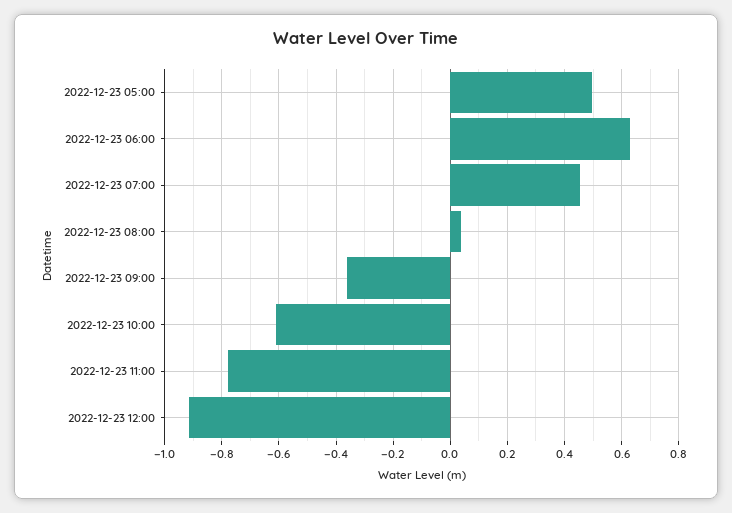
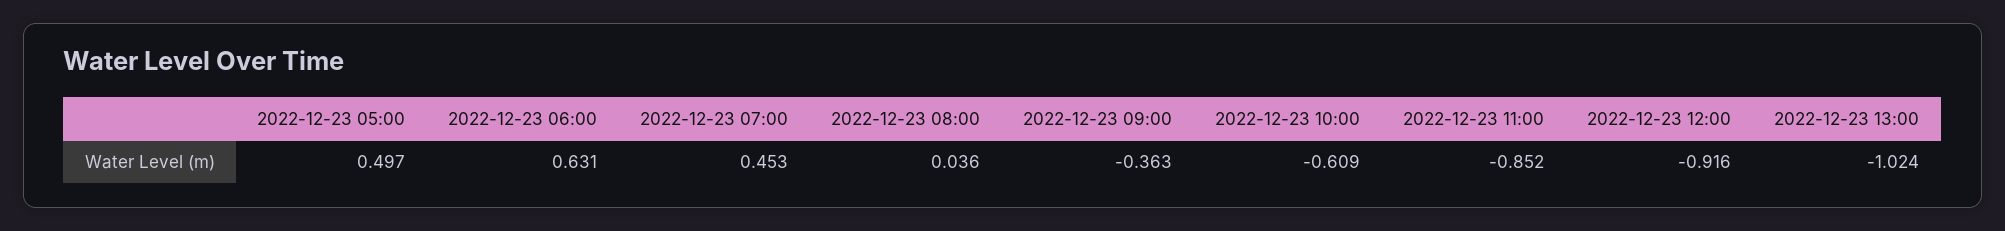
2022-12-23 11:00: -0.775 -> -0.852
2022-12-23 13:00: none -> -1.024

